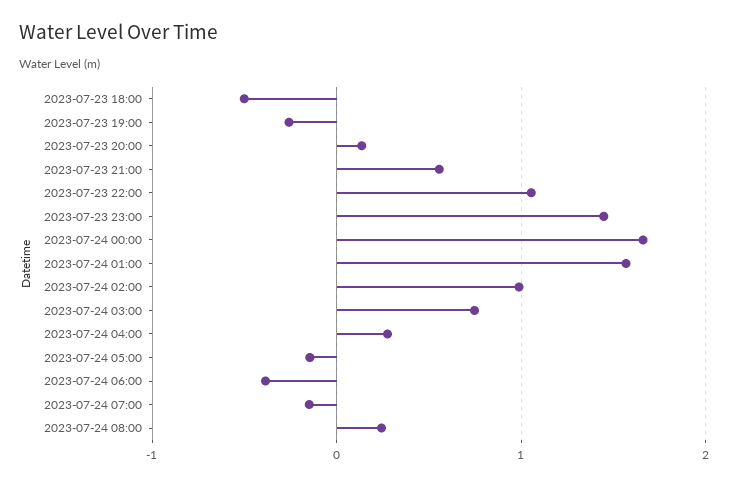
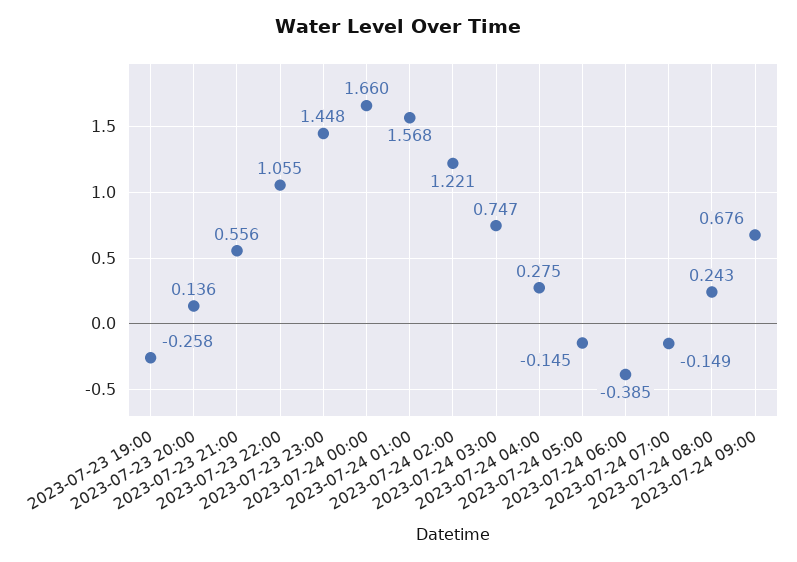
2023-07-23 18:00: -0.5 -> none
2023-07-24 02:00: 1 -> 1.221
2023-07-24 09:00: none -> 0.676

